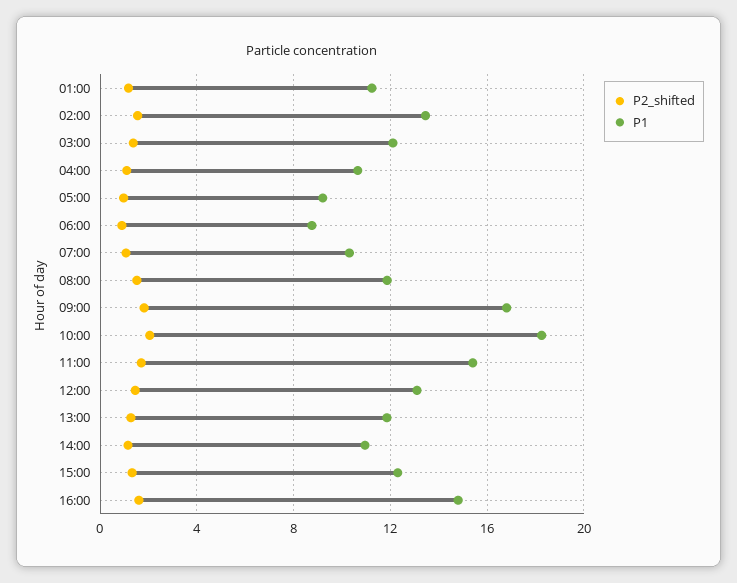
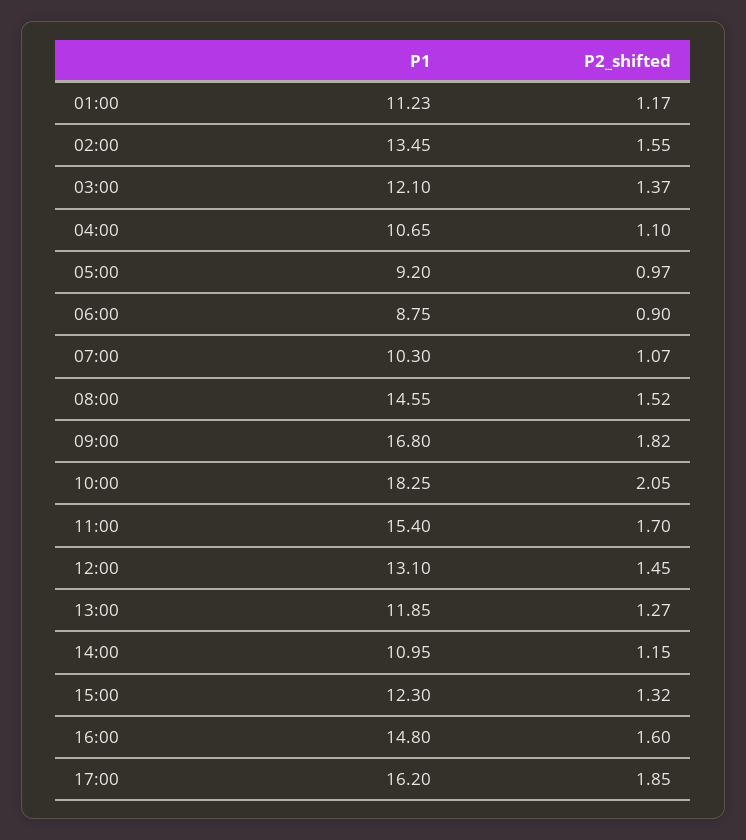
P1, 08:00: 12 -> 14.55
P1, 17:00: none -> 16.2
P2_shifted, 17:00: none -> 1.85

